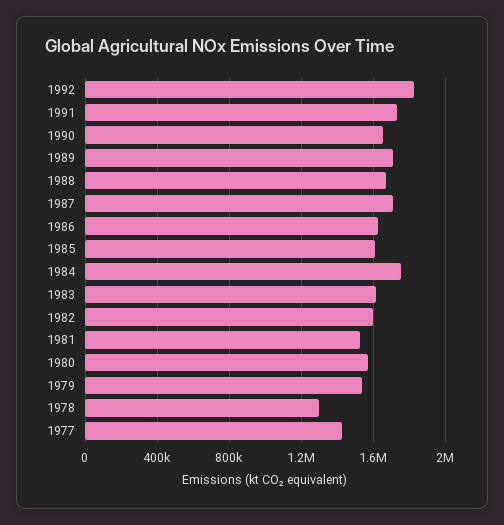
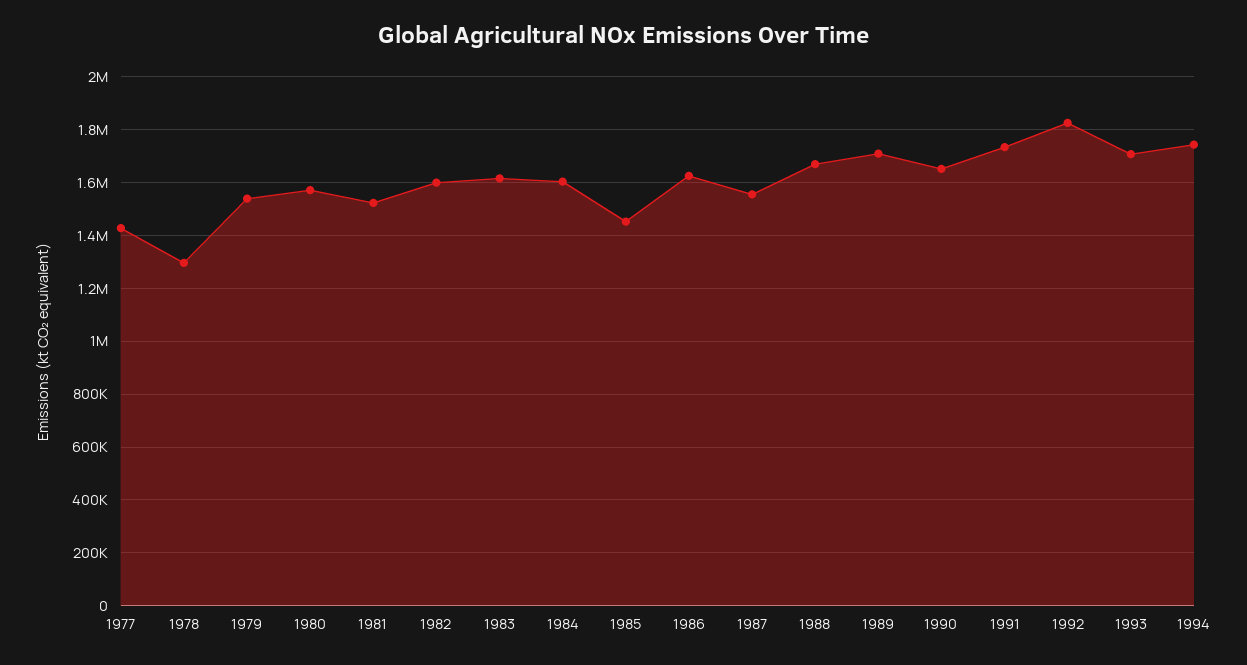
1987: 1700000 -> 1550000
1985: 1600000 -> 1450000
1984: 1750000 -> 1600000
1993: none -> 1700000
1994: none -> 1750000

